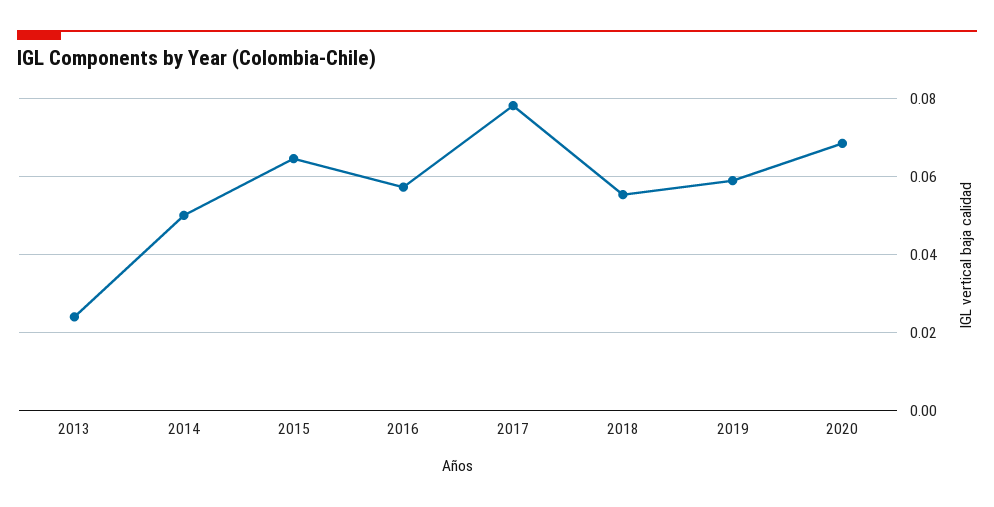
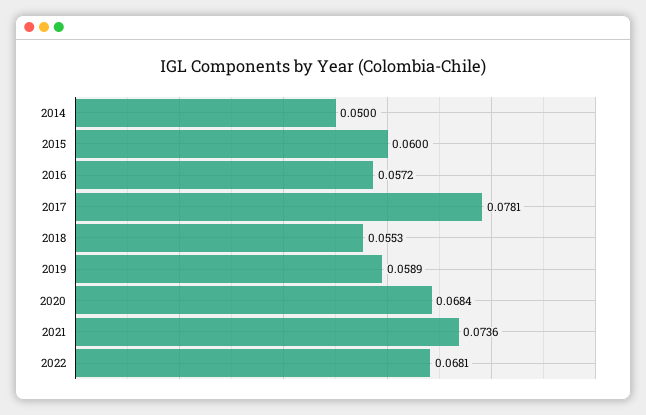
2013: 0.024 -> none
2015: 0.064 -> 0.06
2021: none -> 0.0736
2022: none -> 0.0681

